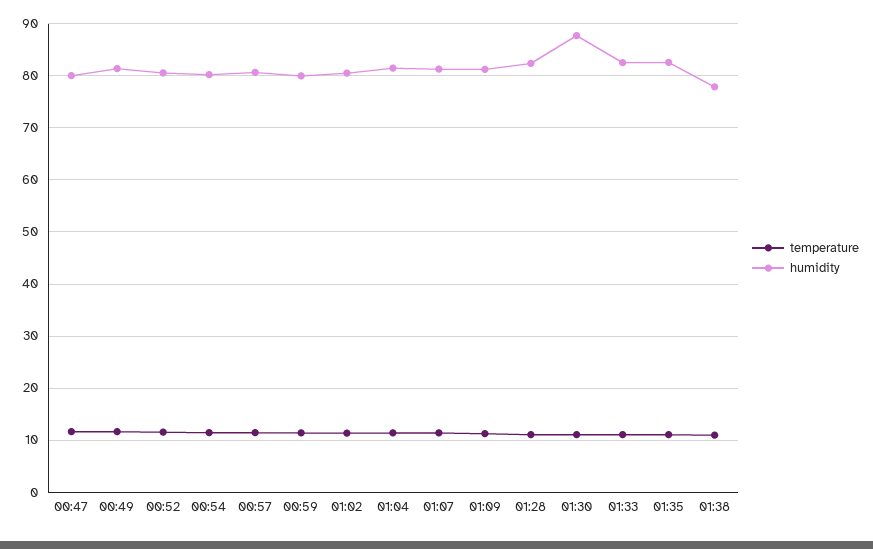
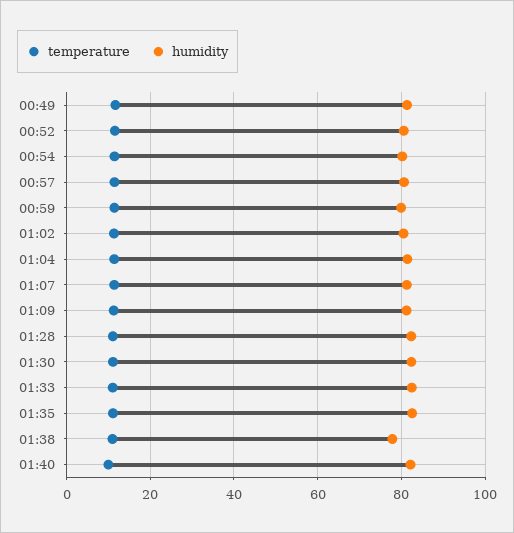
temperature, 00:47: 12 -> none
humidity, 00:47: 80 -> none
humidity, 01:30: 88 -> 82
temperature, 01:40: none -> 10
humidity, 01:40: none -> 82

